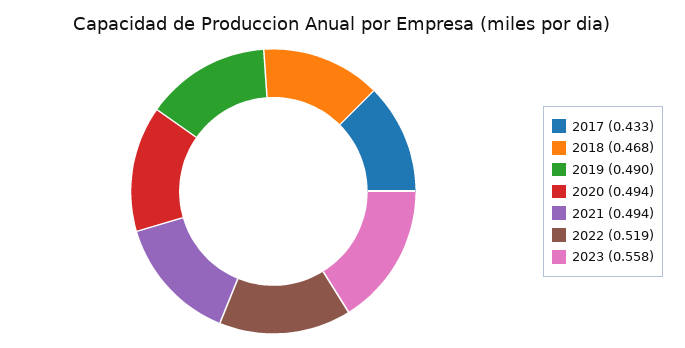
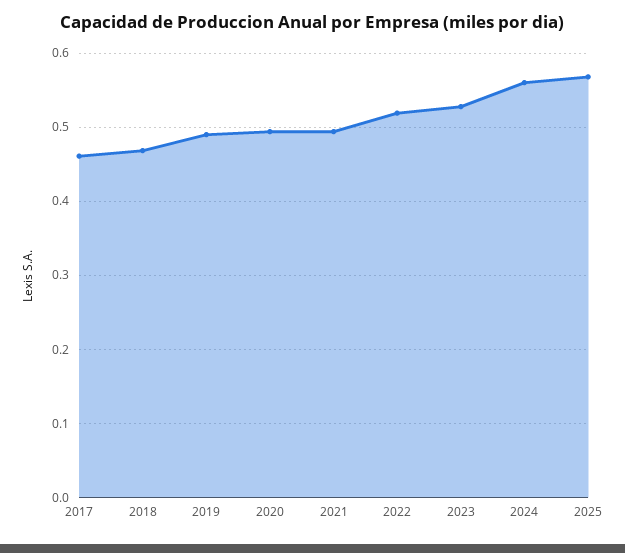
2017: 0.433 -> 0.46
2023: 0.558 -> 0.53
2024: none -> 0.56
2025: none -> 0.57

